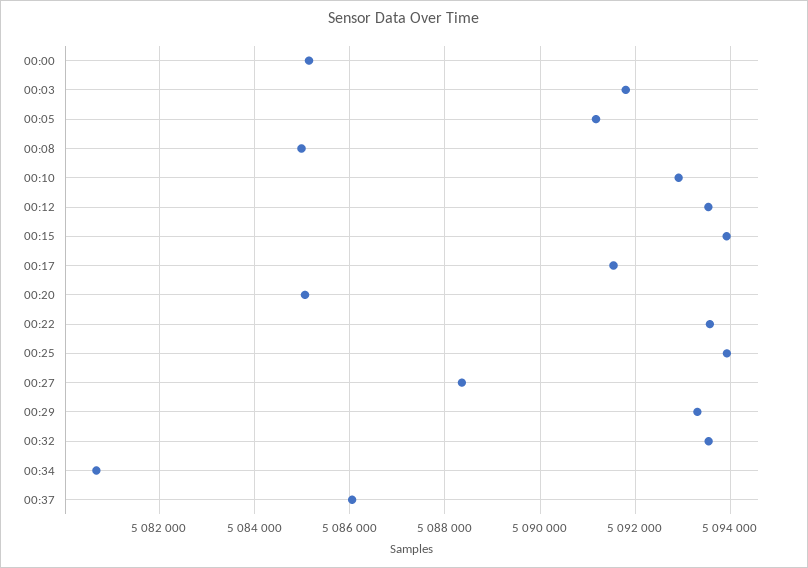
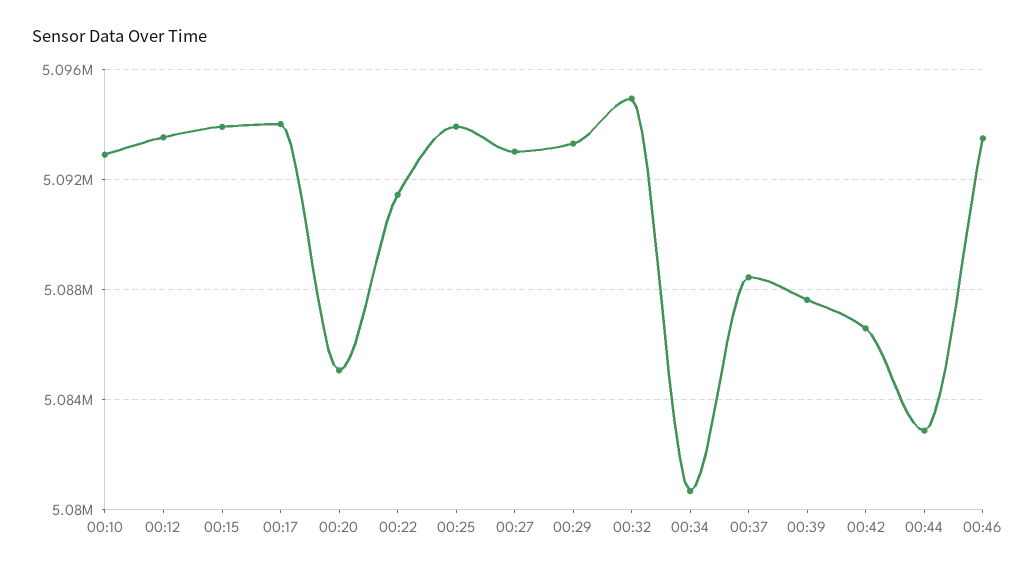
00:00: 5085200 -> none
00:03: 5091800 -> none
00:05: 5091200 -> none
00:08: 5085000 -> none
00:17: 5091600 -> 5094000
00:22: 5093600 -> 5091500
00:27: 5088400 -> 5093000
00:32: 5093600 -> 5095000
00:37: 5086000 -> 5088500
00:39: none -> 5087500
00:42: none -> 5086500
00:44: none -> 5083000
00:46: none -> 5093500

